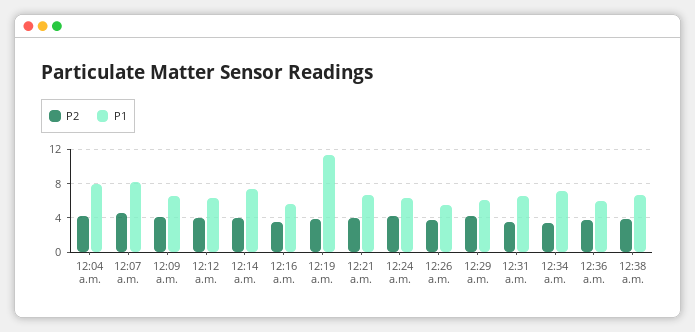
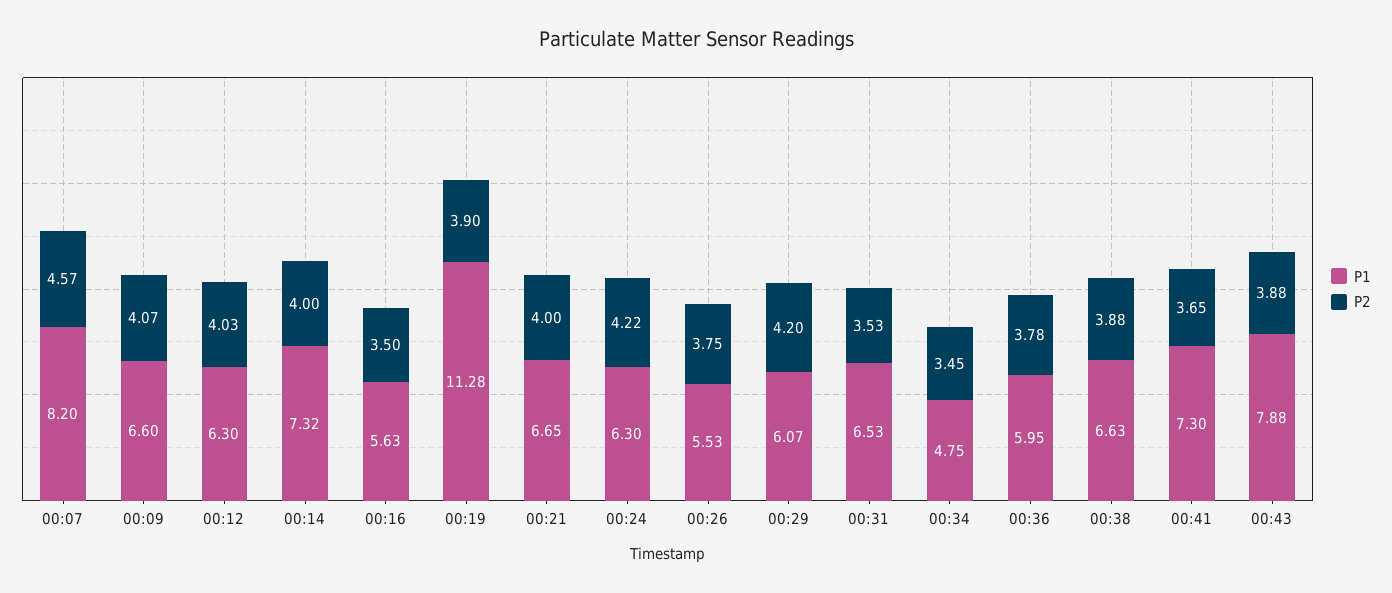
P2, 12:04 a.m.: 4 -> none
P1, 12:04 a.m.: 8 -> none
P1, 12:34 a.m.: 7 -> 4.75
P1, 00:41: none -> 7.3
P2, 00:41: none -> 3.65
P1, 00:43: none -> 7.88
P2, 00:43: none -> 3.88

